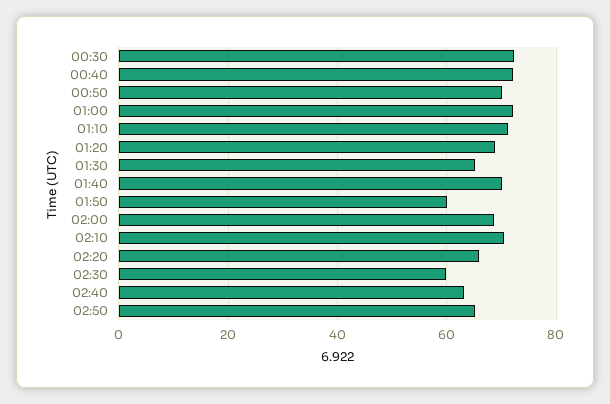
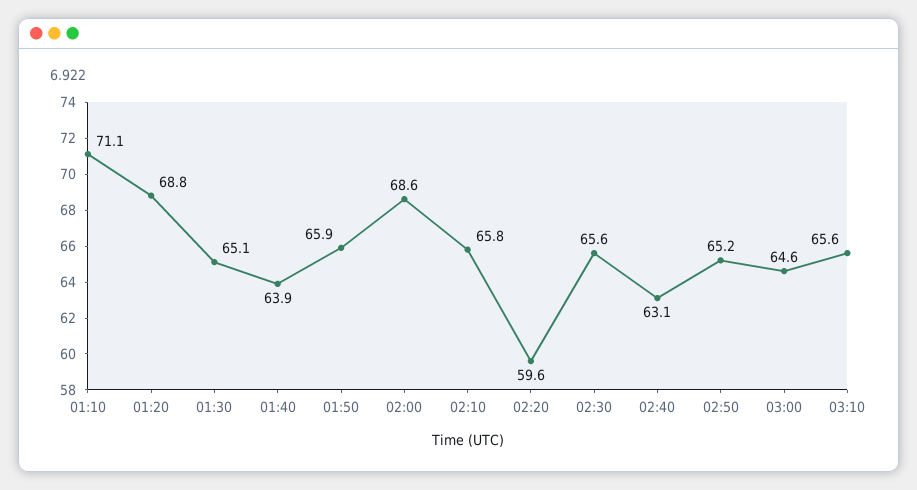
00:30: 72 -> none
00:40: 72 -> none
00:50: 70 -> none
01:00: 72 -> none
01:40: 70 -> 63.9
01:50: 60 -> 65.9
02:10: 70 -> 65.8
02:20: 66 -> 59.6
02:30: 60 -> 65.6
03:00: none -> 64.6
03:10: none -> 65.6

